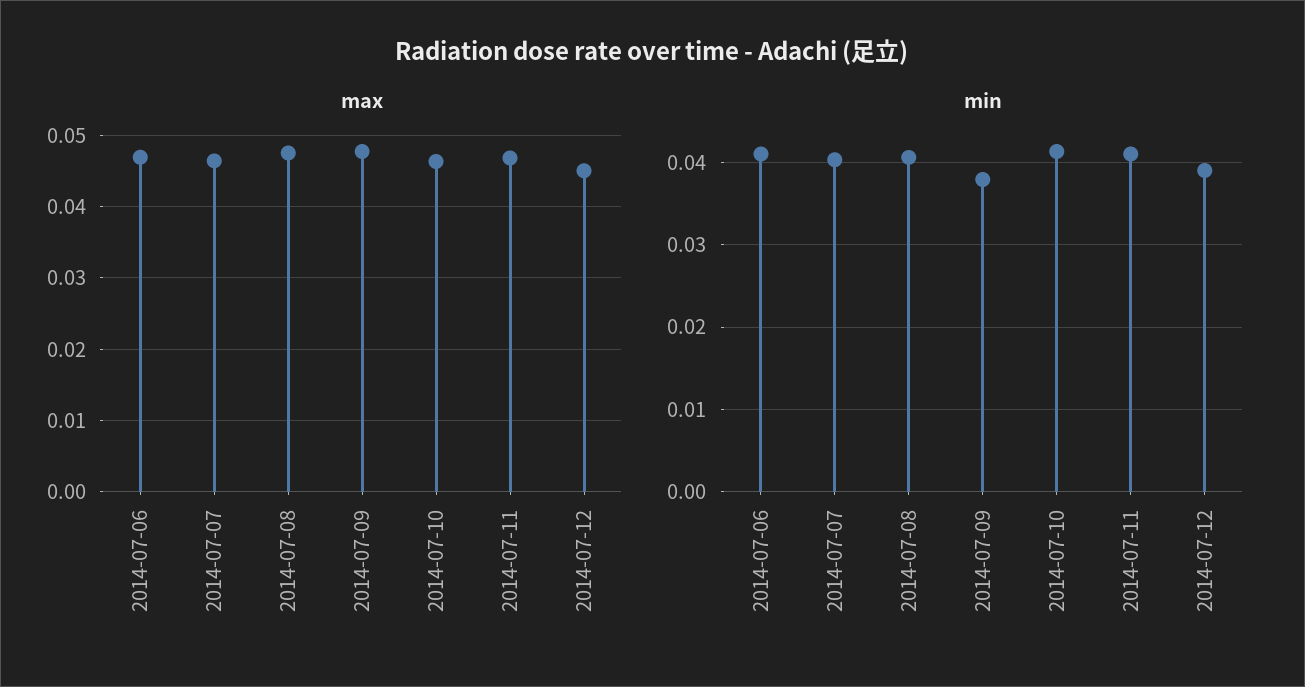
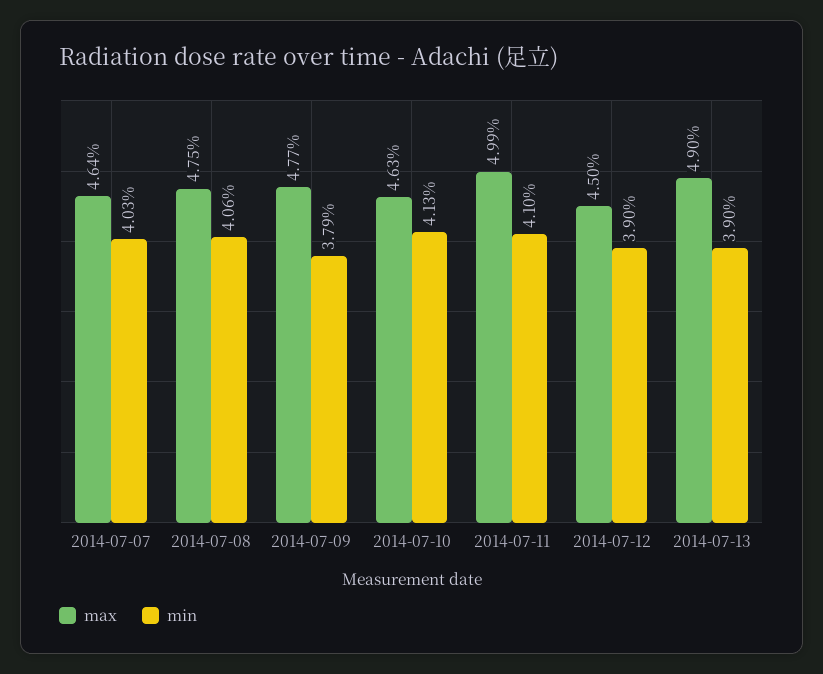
max, 2014-07-06: 0.047 -> none
max, 2014-07-11: 0.047 -> 0.0499
min, 2014-07-06: 0.041 -> none
max, 2014-07-13: none -> 0.049
min, 2014-07-13: none -> 0.039

